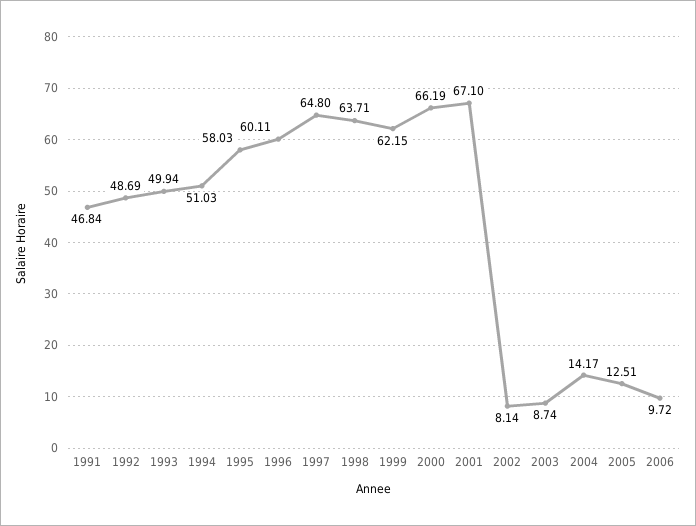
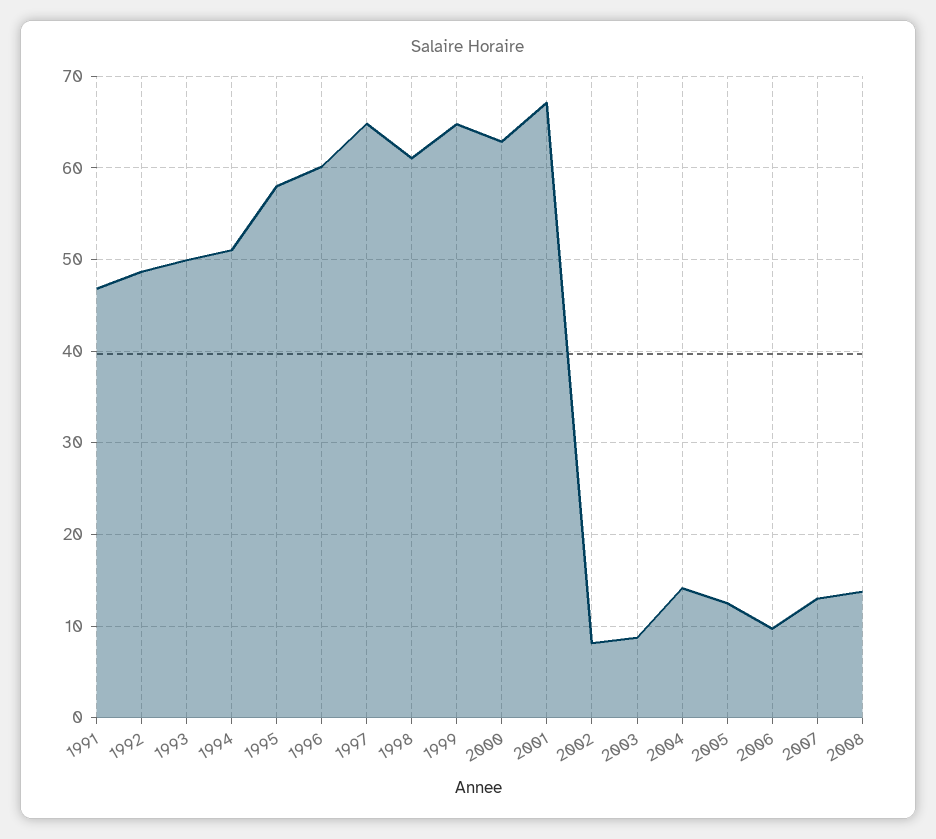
1998: 63.71 -> 61
1999: 62.15 -> 65
2000: 66.19 -> 63
2007: none -> 13
2008: none -> 14

